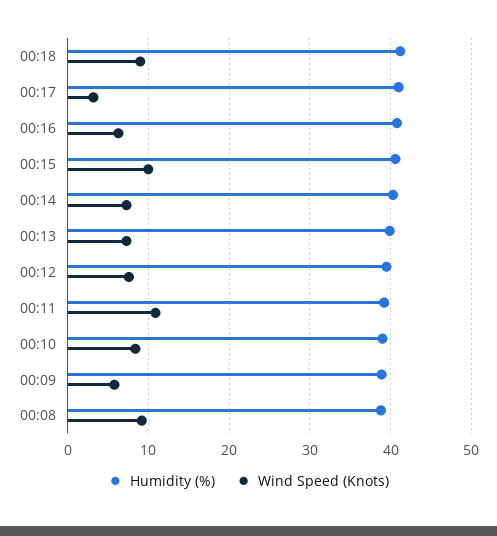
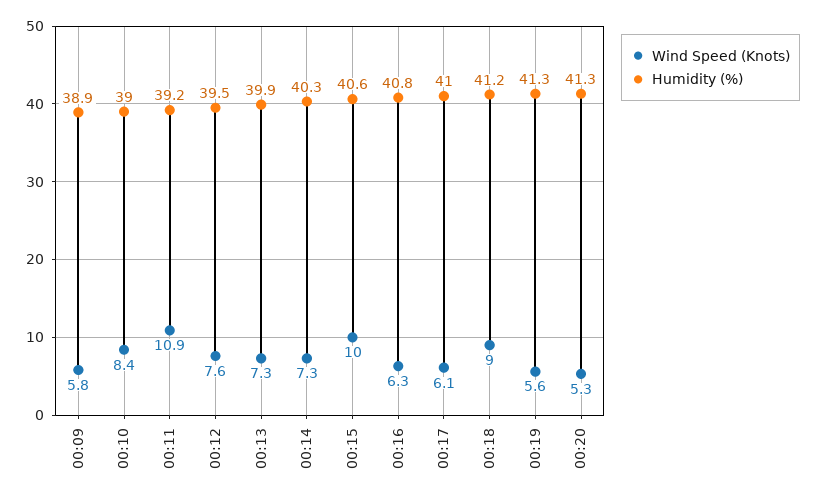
Wind Speed (Knots), 00:17: 3 -> 6.1
Humidity (%), 00:08: 39 -> none
Wind Speed (Knots), 00:08: 9 -> none
Wind Speed (Knots), 00:19: none -> 5.6
Humidity (%), 00:19: none -> 41.3
Wind Speed (Knots), 00:20: none -> 5.3
Humidity (%), 00:20: none -> 41.3

